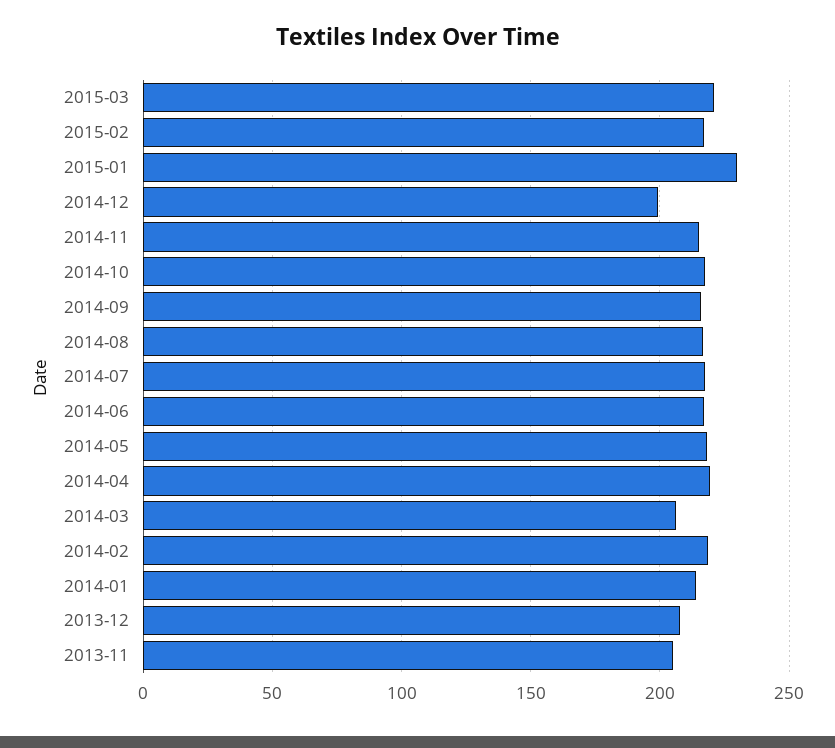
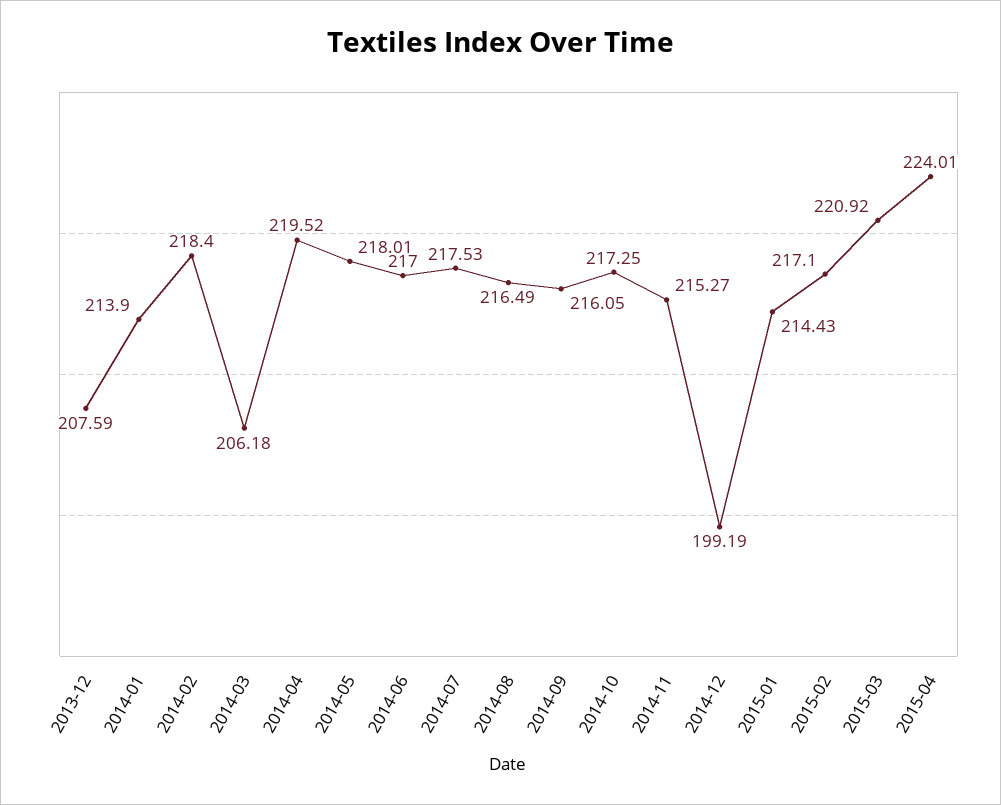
2015-01: 230 -> 214.43
2013-11: 205 -> none
2015-04: none -> 224.01

